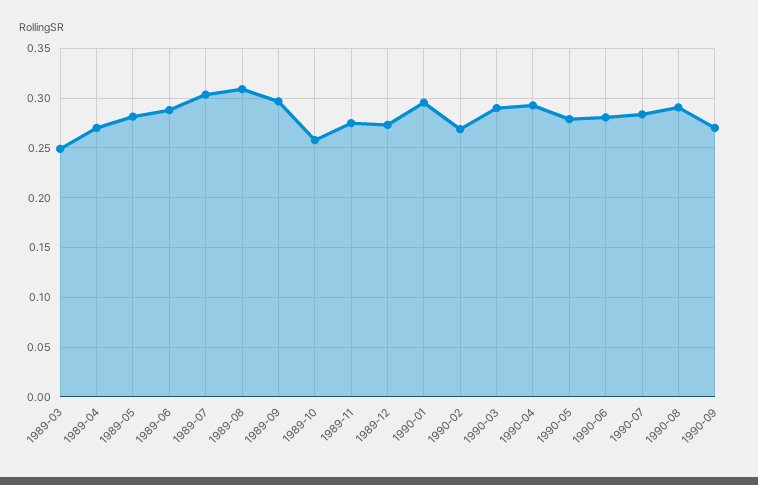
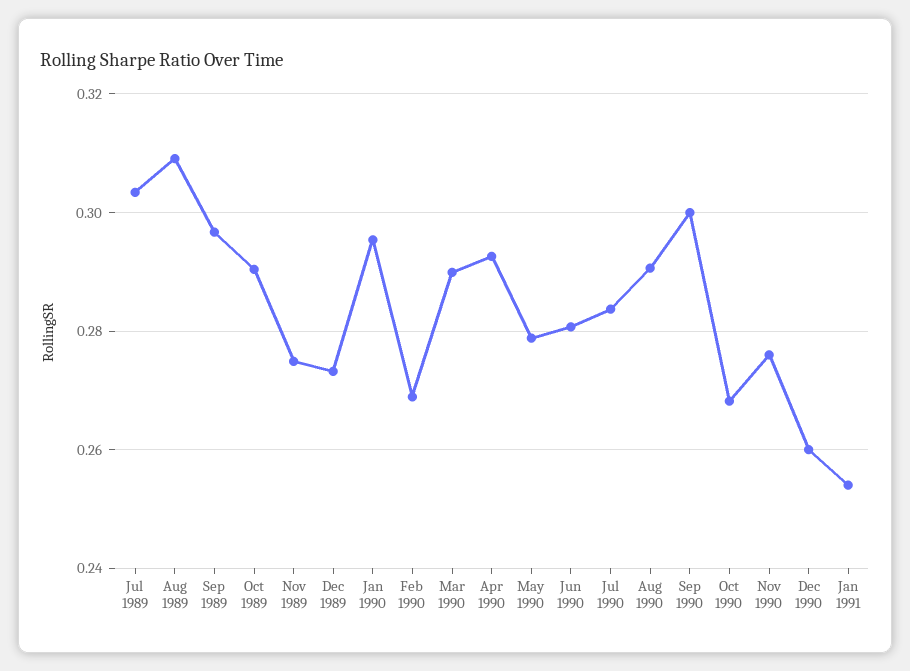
1989-03: 0.25 -> none
1989-04: 0.27 -> none
1989-05: 0.28 -> none
1989-06: 0.29 -> none
1989-10: 0.26 -> 0.29
1990-09: 0.27 -> 0.3
Oct 1990: none -> 0.268
Nov 1990: none -> 0.276
Dec 1990: none -> 0.26
Jan 1991: none -> 0.254

